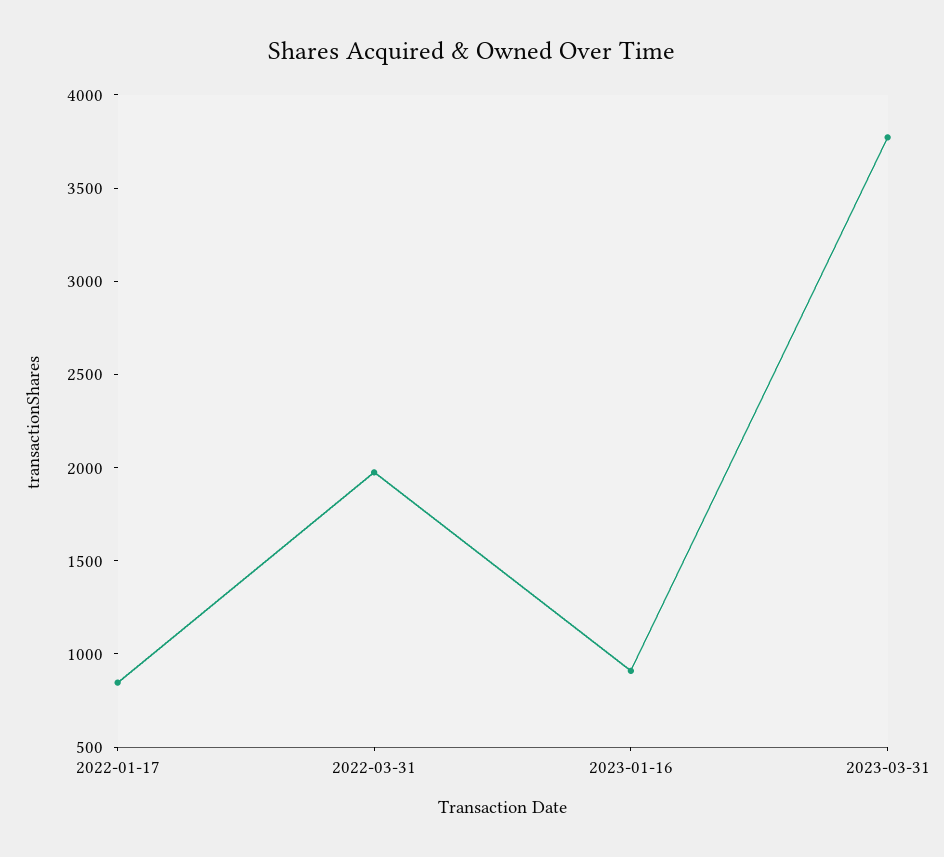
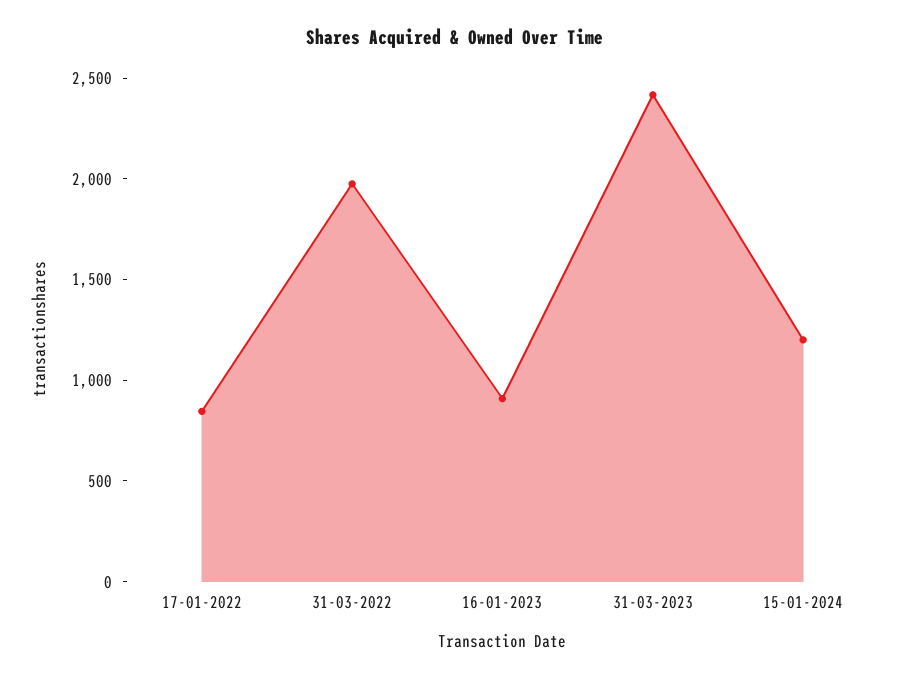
2023-03-31: 3800 -> 2400
15-01-2024: none -> 1200

